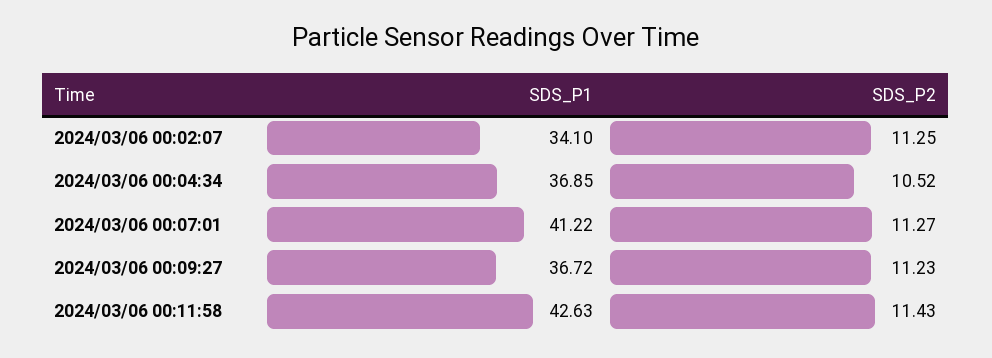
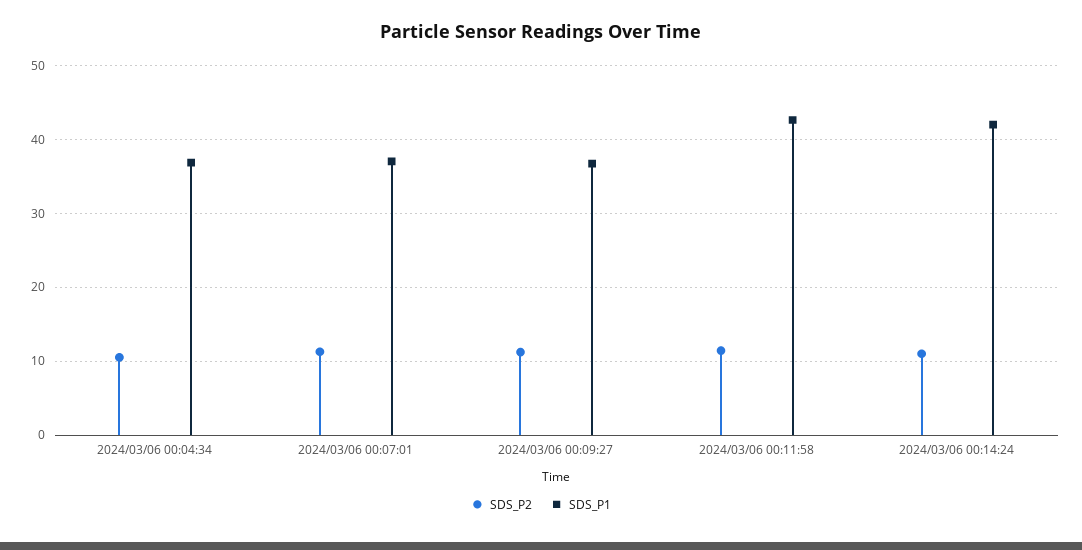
SDS_P1, 2024/03/06 00:02:07: 34.1 -> none
SDS_P2, 2024/03/06 00:02:07: 11.25 -> none
SDS_P1, 2024/03/06 00:07:01: 41.22 -> 37
SDS_P2, 2024/03/06 00:14:24: none -> 11
SDS_P1, 2024/03/06 00:14:24: none -> 42

